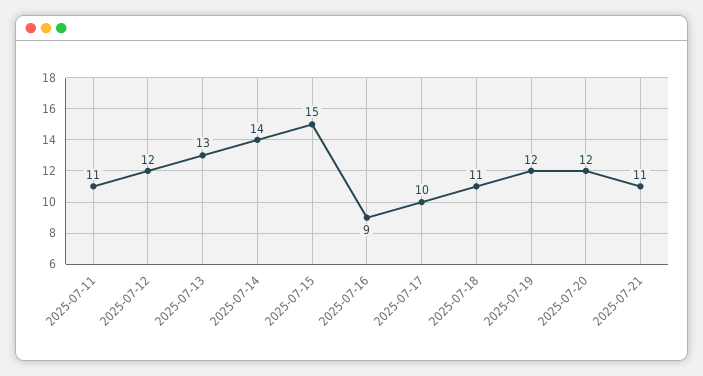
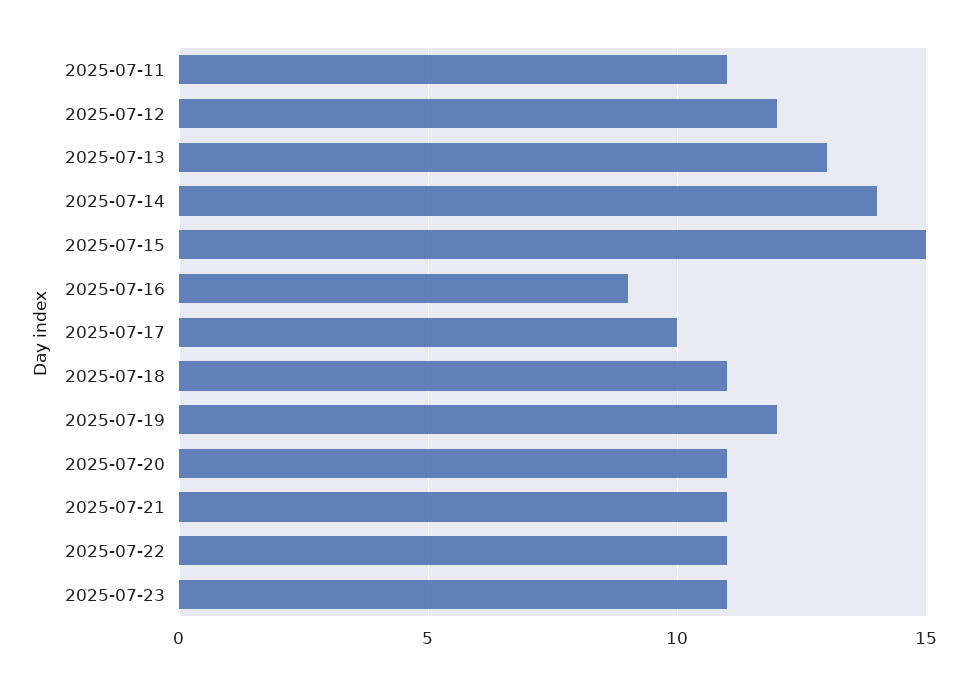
2025-07-20: 12 -> 11
2025-07-22: none -> 11
2025-07-23: none -> 11

